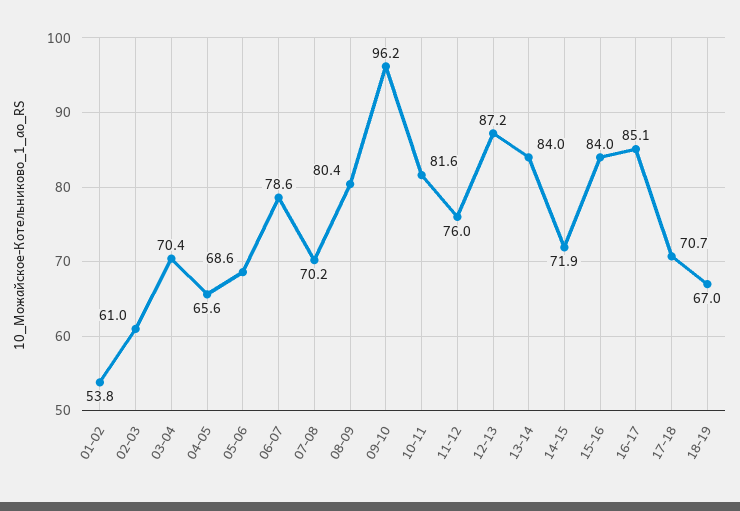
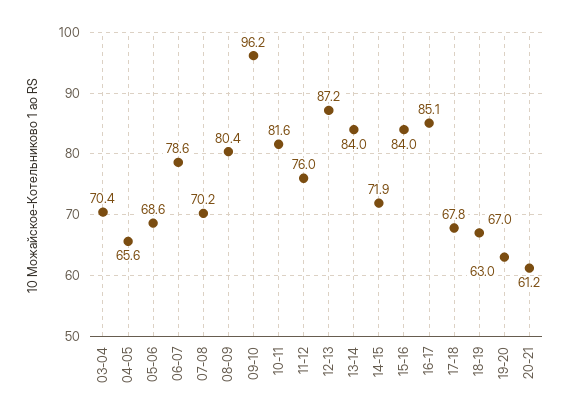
01-02: 53.8 -> none
02-03: 61 -> none
17-18: 70.7 -> 67.8
19-20: none -> 63
20-21: none -> 61.2

